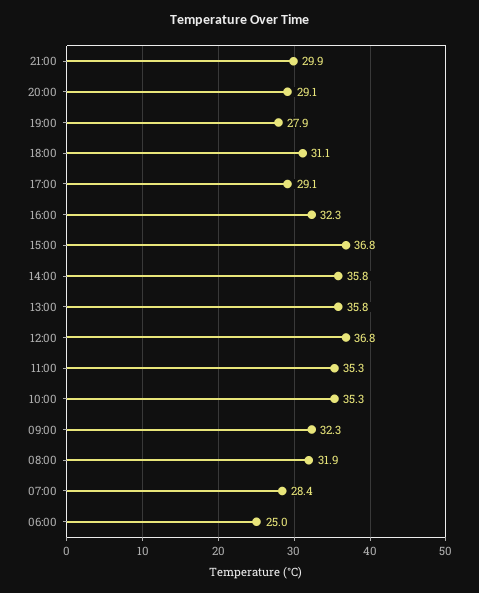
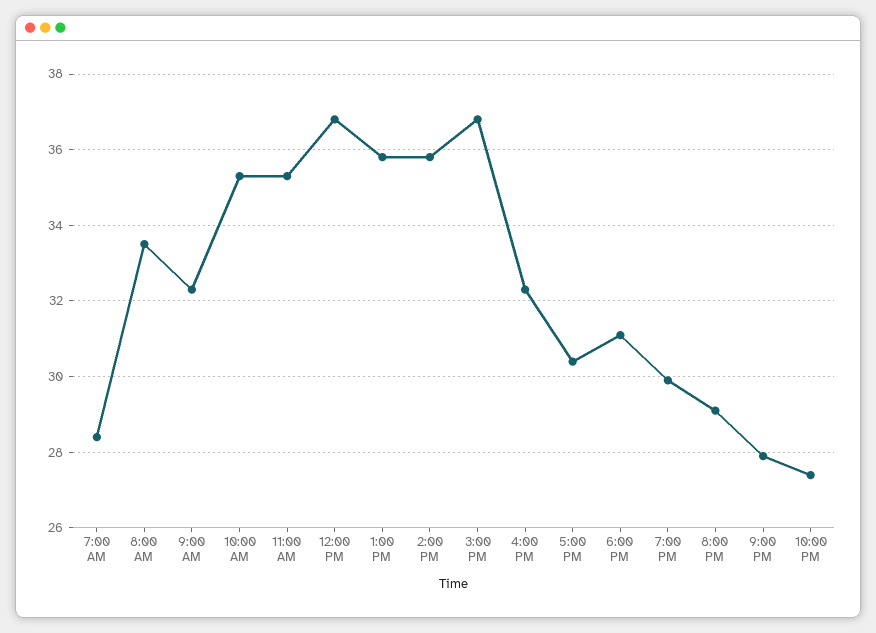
21:00: 29.9 -> 28
19:00: 27.9 -> 30
17:00: 29.1 -> 30.5
08:00: 31.9 -> 33.5
06:00: 25 -> none
10:00 PM: none -> 27.5

